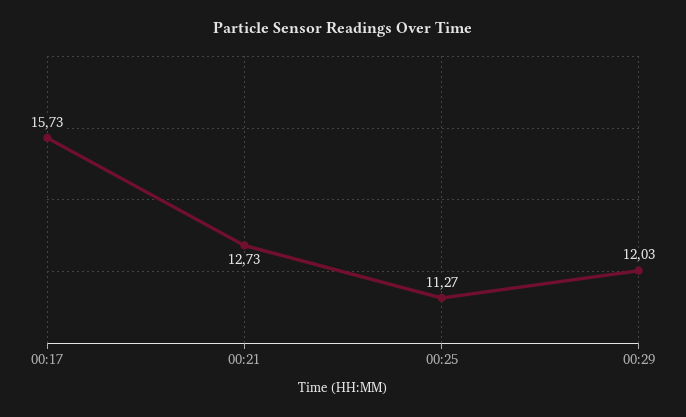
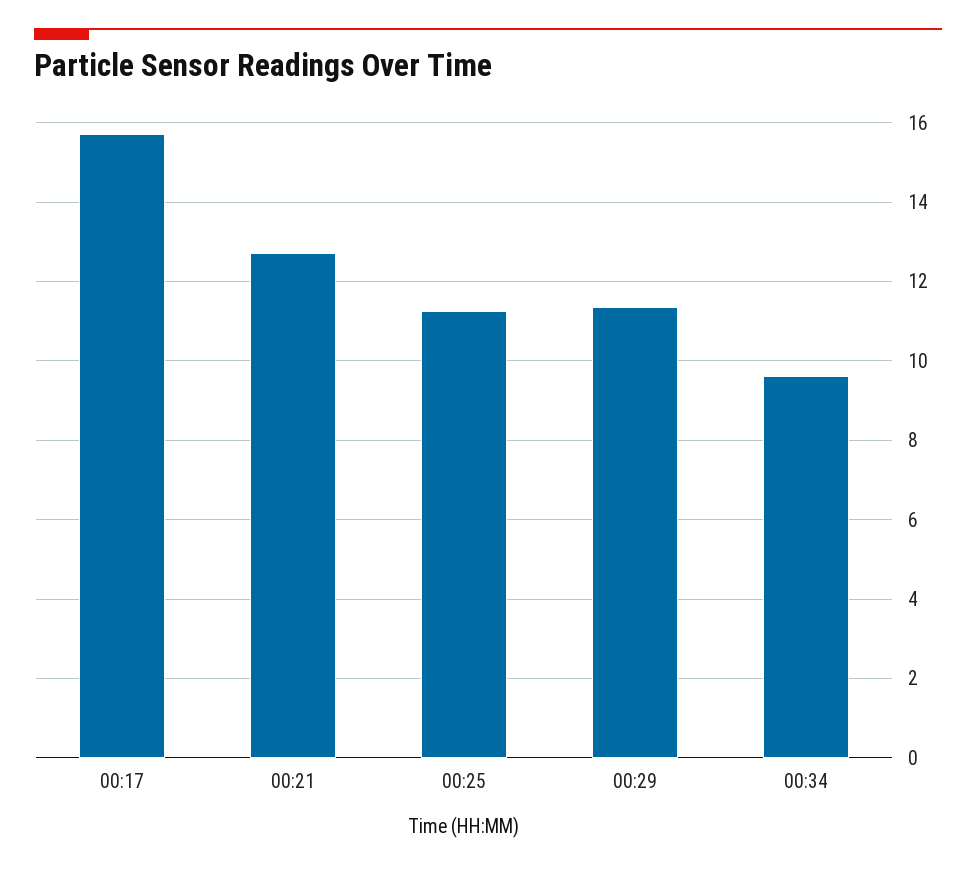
00:29: 12.03 -> 11.4
00:34: none -> 9.6

